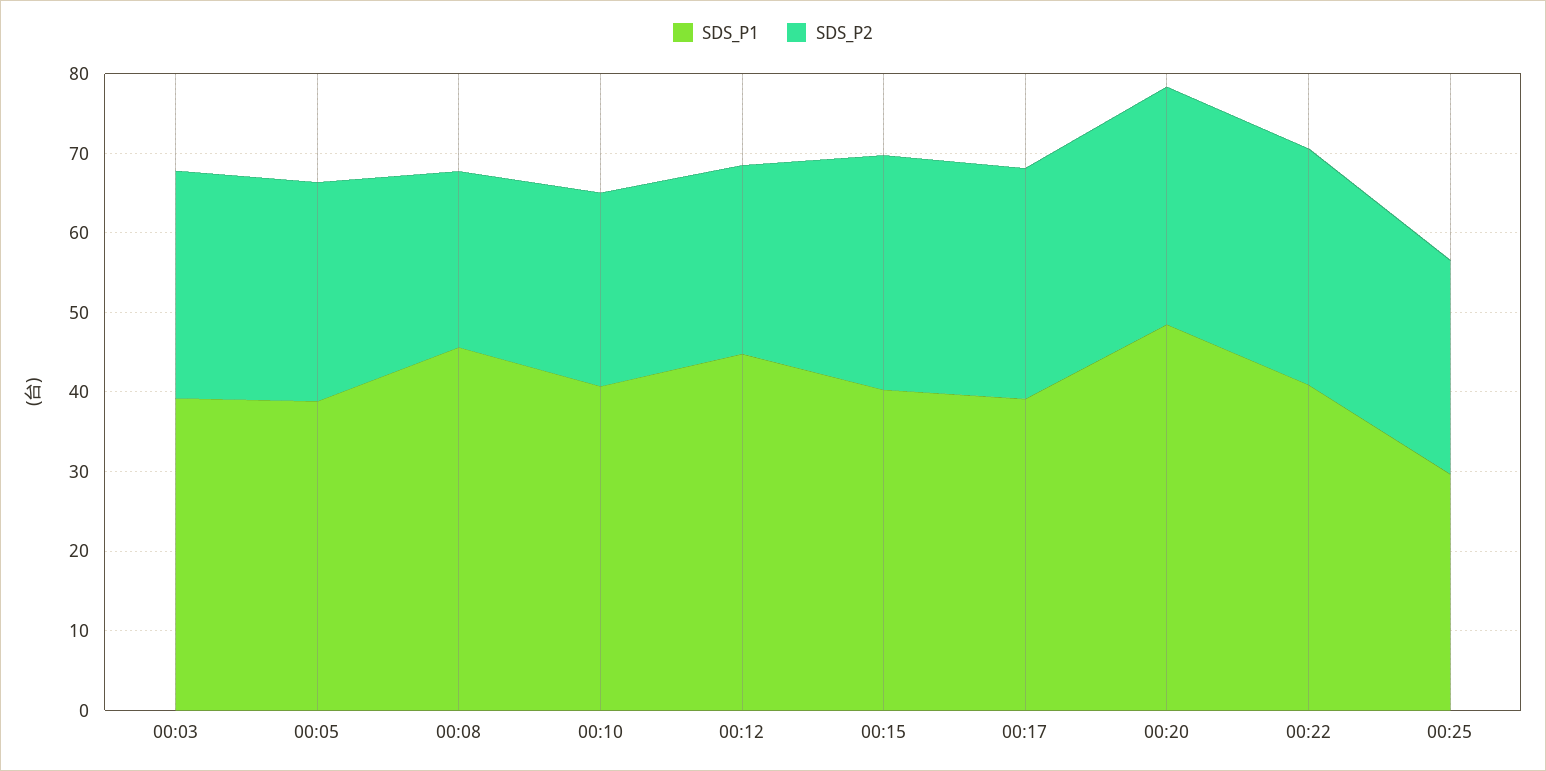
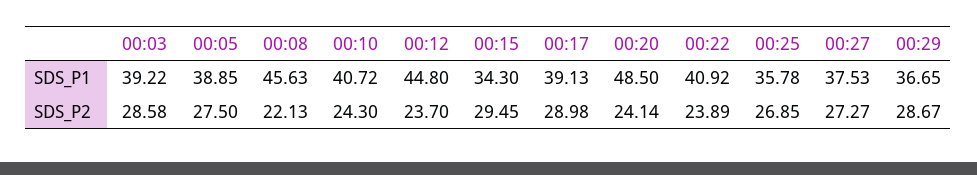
SDS_P1, 00:15: 40 -> 34.3
SDS_P2, 00:20: 30 -> 24.14
SDS_P2, 00:22: 30 -> 23.89
SDS_P1, 00:25: 30 -> 35.78
SDS_P1, 00:27: none -> 37.53
SDS_P1, 00:29: none -> 36.65
SDS_P2, 00:27: none -> 27.27
SDS_P2, 00:29: none -> 28.67

